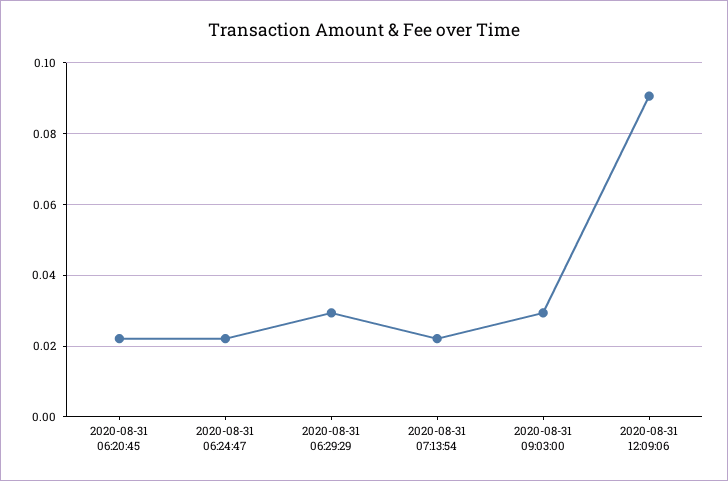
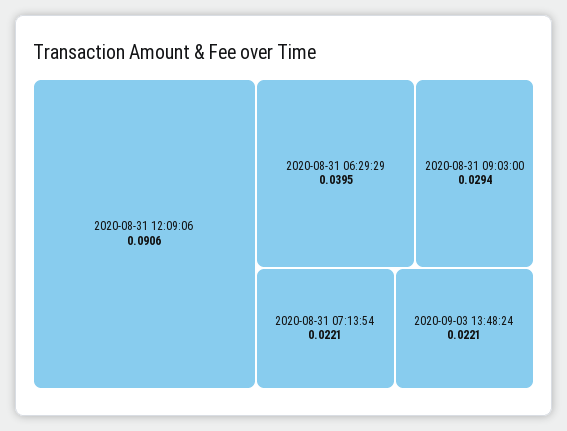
2020-08-31 06:20:45: 0.022 -> none
2020-08-31 06:24:47: 0.022 -> none
2020-08-31 06:29:29: 0.03 -> 0.0395
2020-09-03 13:48:24: none -> 0.0221

